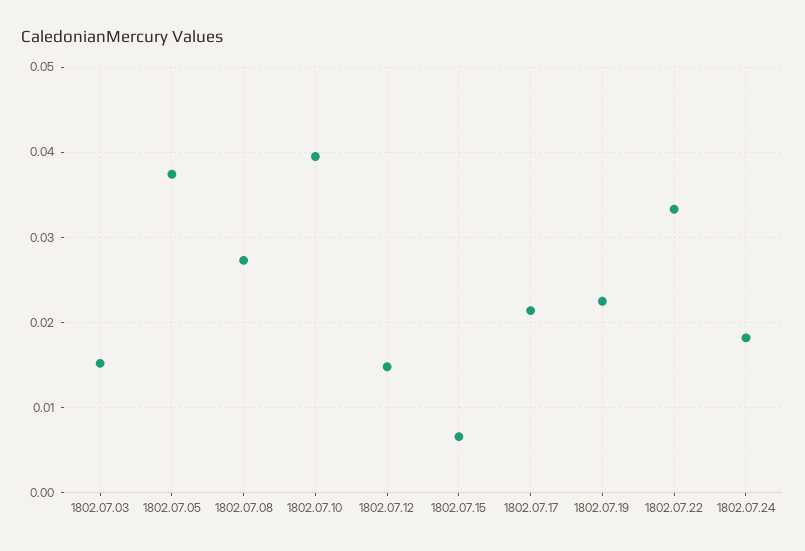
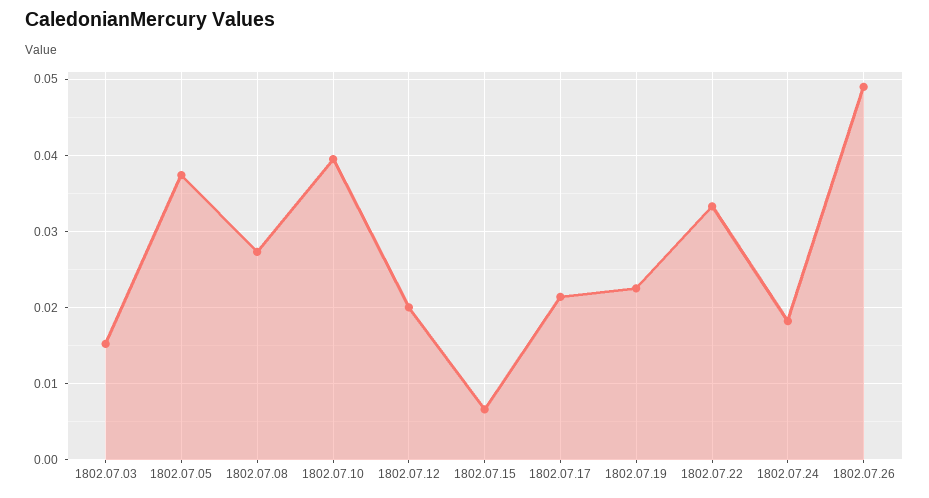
1802.07.12: 0.015 -> 0.02
1802.07.26: none -> 0.049

